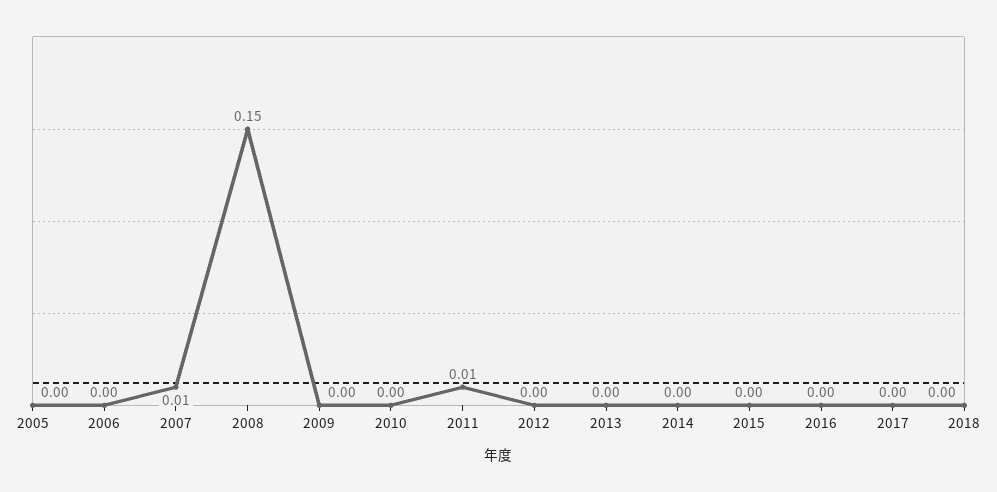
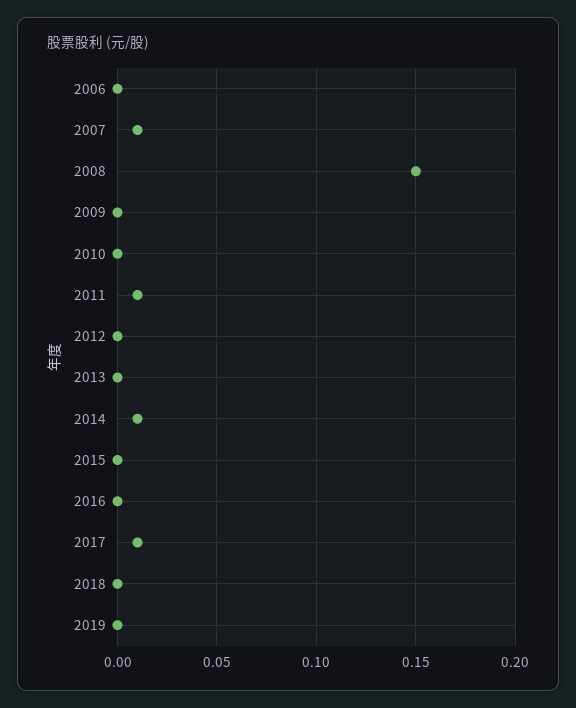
2005: 0 -> none
2014: 0 -> 0.01
2017: 0 -> 0.01
2019: none -> 0

